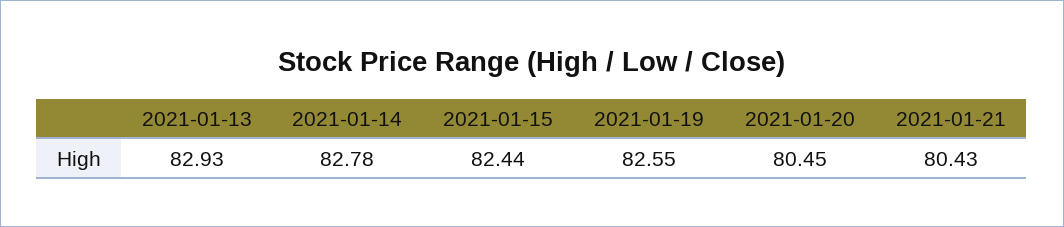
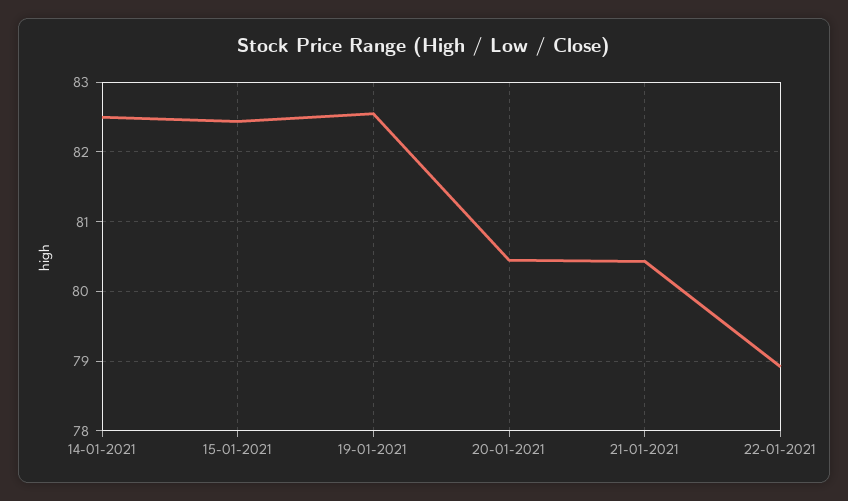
2021-01-13: 82.93 -> none
2021-01-14: 82.78 -> 82.5
22-01-2021: none -> 78.9

